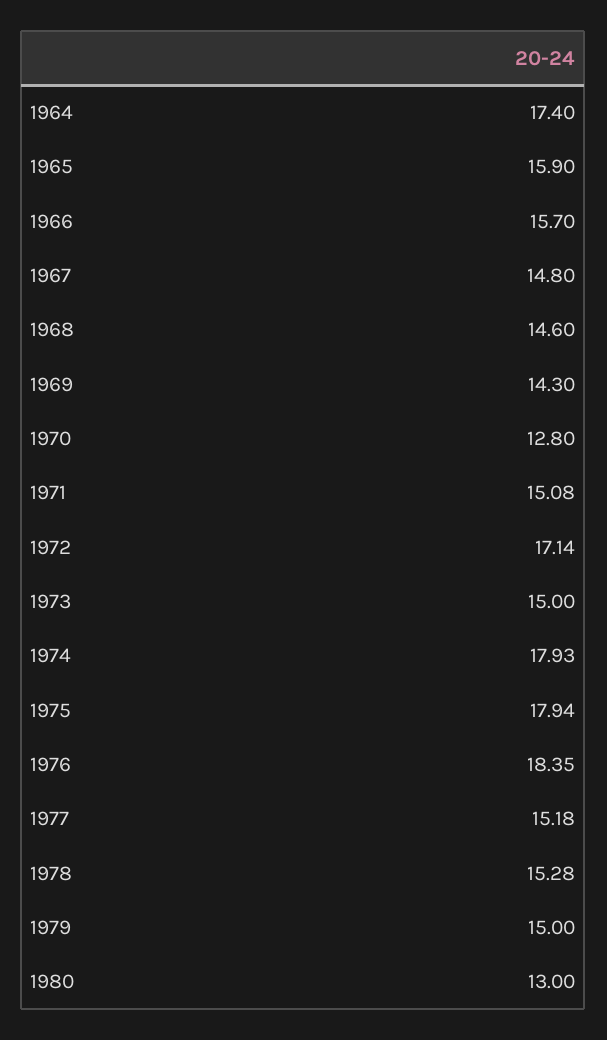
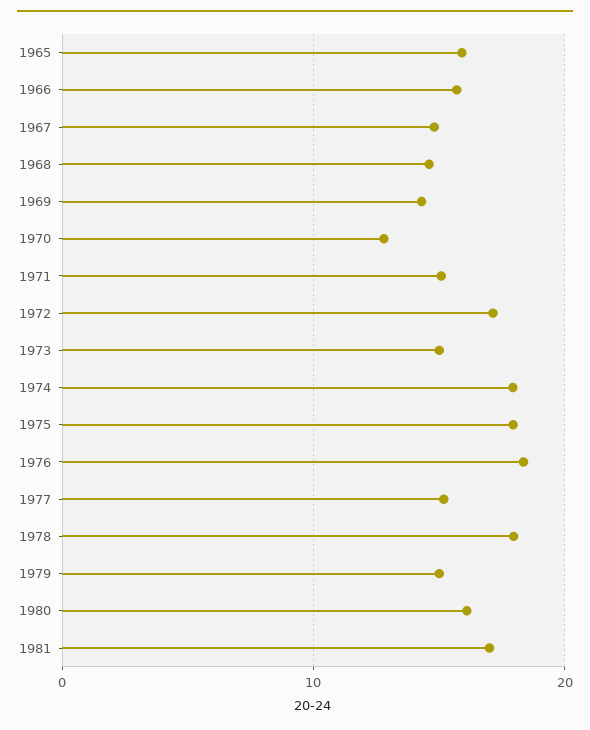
1964: 17.4 -> none
1978: 15.28 -> 18
1980: 13 -> 16
1981: none -> 17

